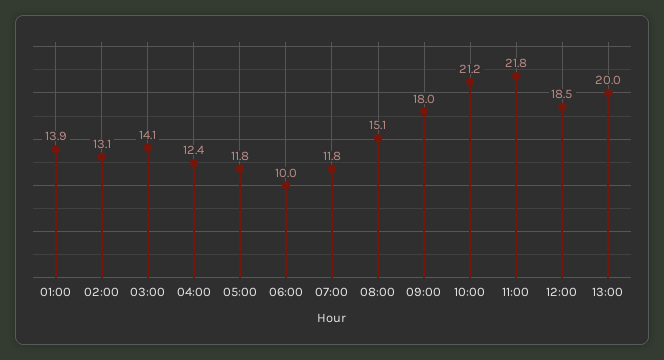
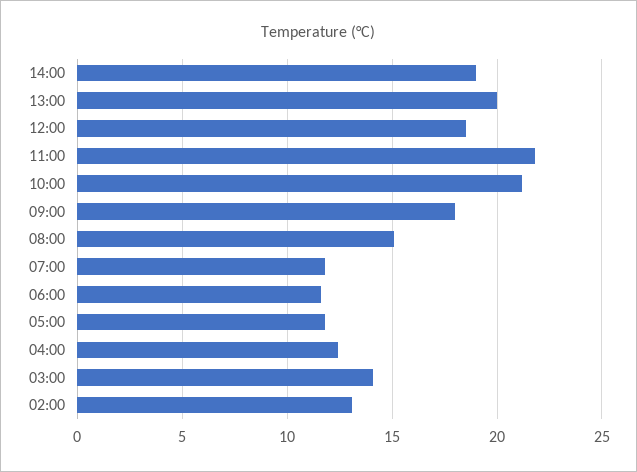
01:00: 13.9 -> none
06:00: 10 -> 11.5
14:00: none -> 19

